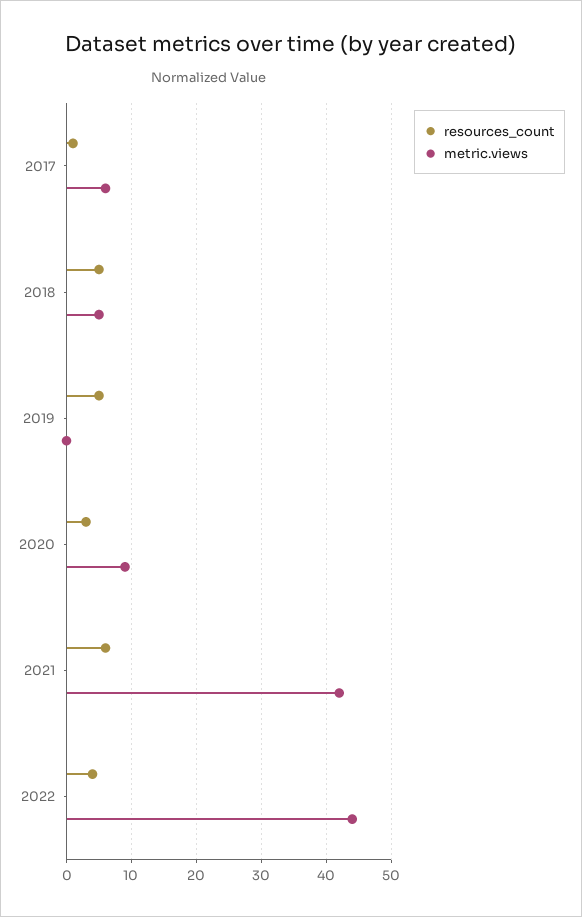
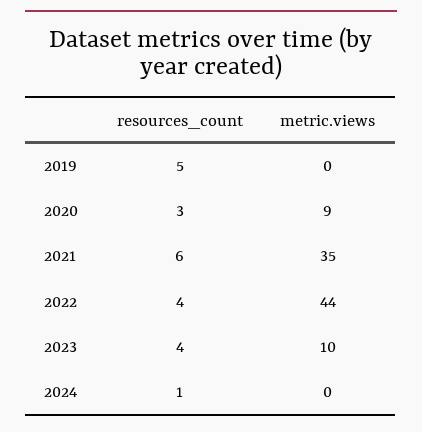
resources_count, 2017: 1 -> none
metric.views, 2017: 6 -> none
resources_count, 2018: 5 -> none
metric.views, 2018: 5 -> none
metric.views, 2021: 42 -> 35
resources_count, 2023: none -> 4
metric.views, 2023: none -> 10
resources_count, 2024: none -> 1
metric.views, 2024: none -> 0

